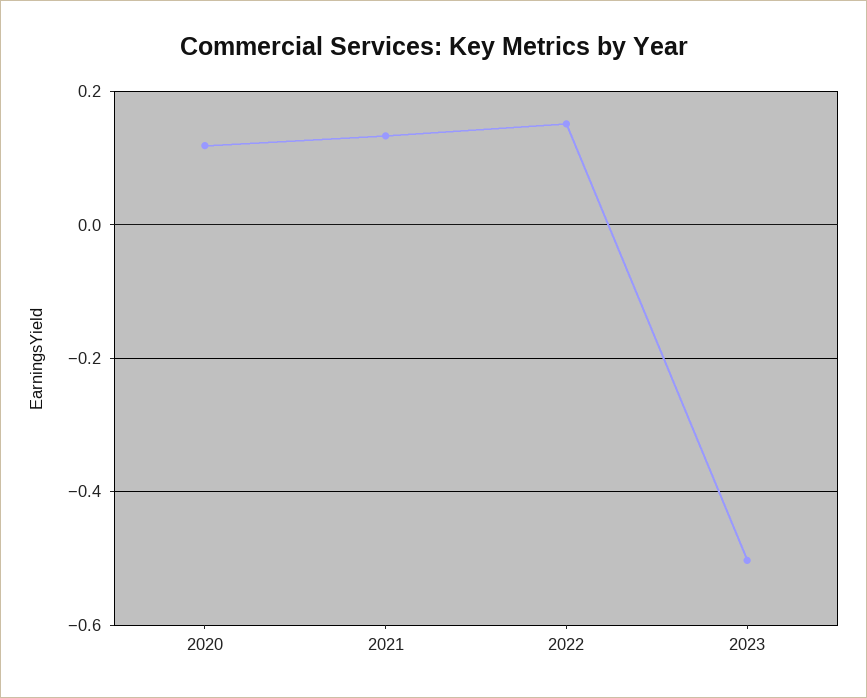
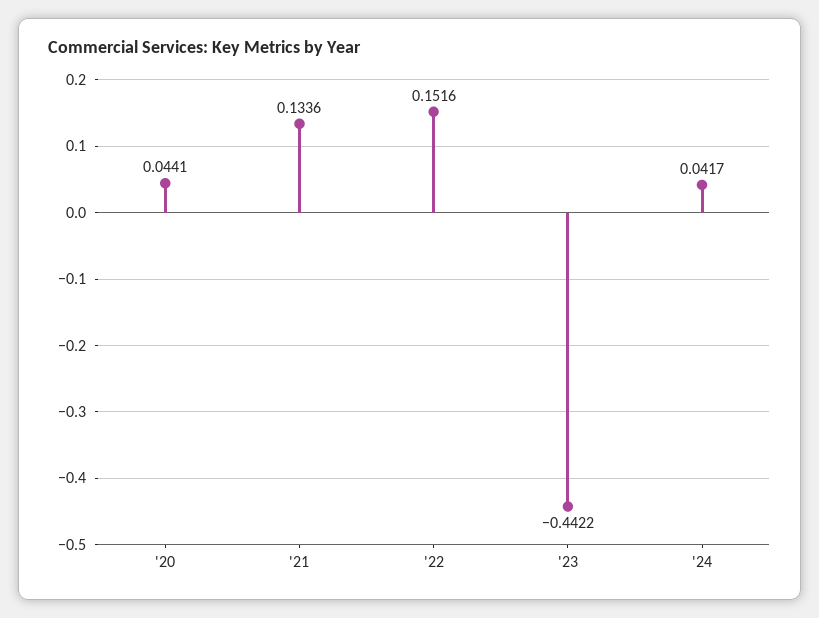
2020: 0.12 -> 0.0441
2023: -0.5 -> -0.4422
'24: none -> 0.0417

